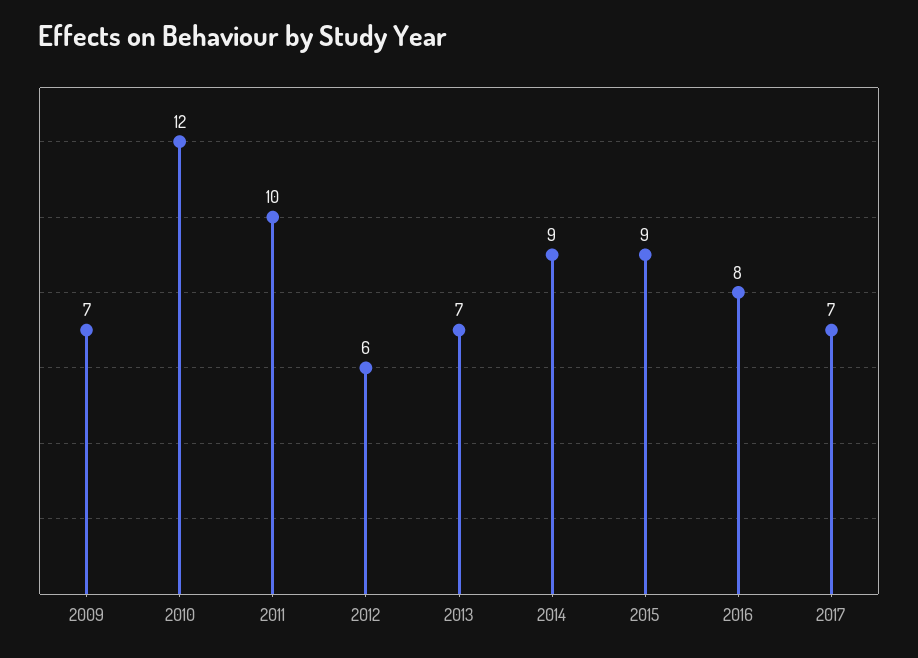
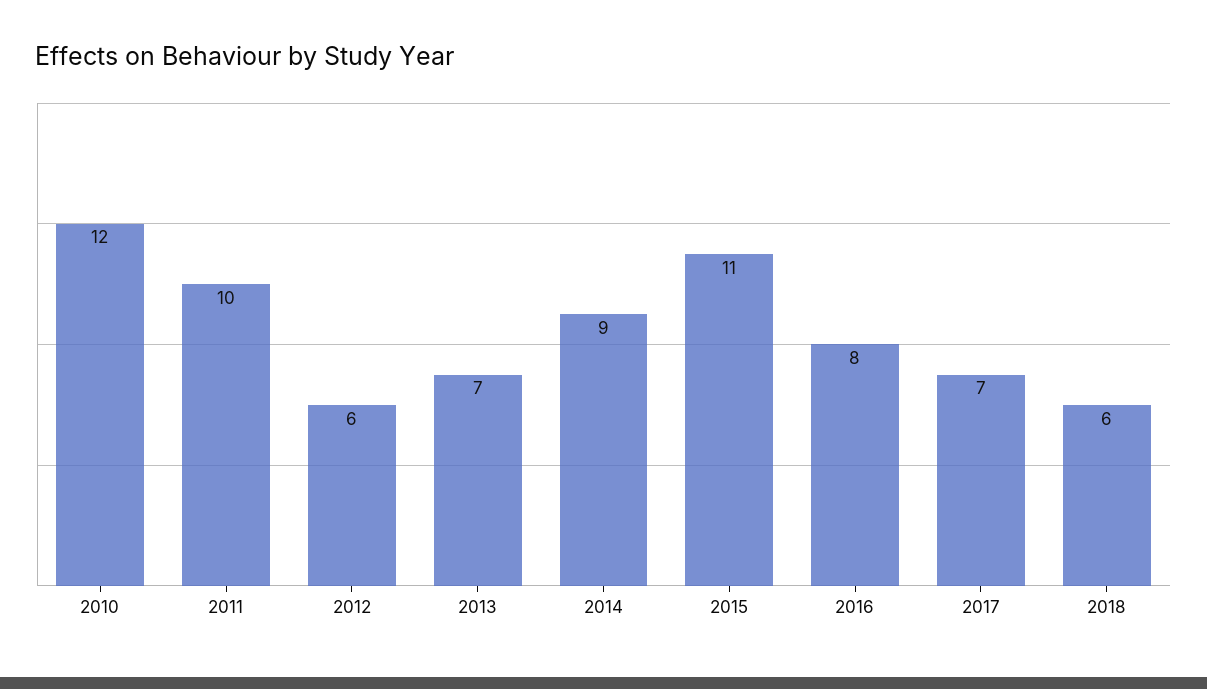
2009: 7 -> none
2015: 9 -> 11
2018: none -> 6

